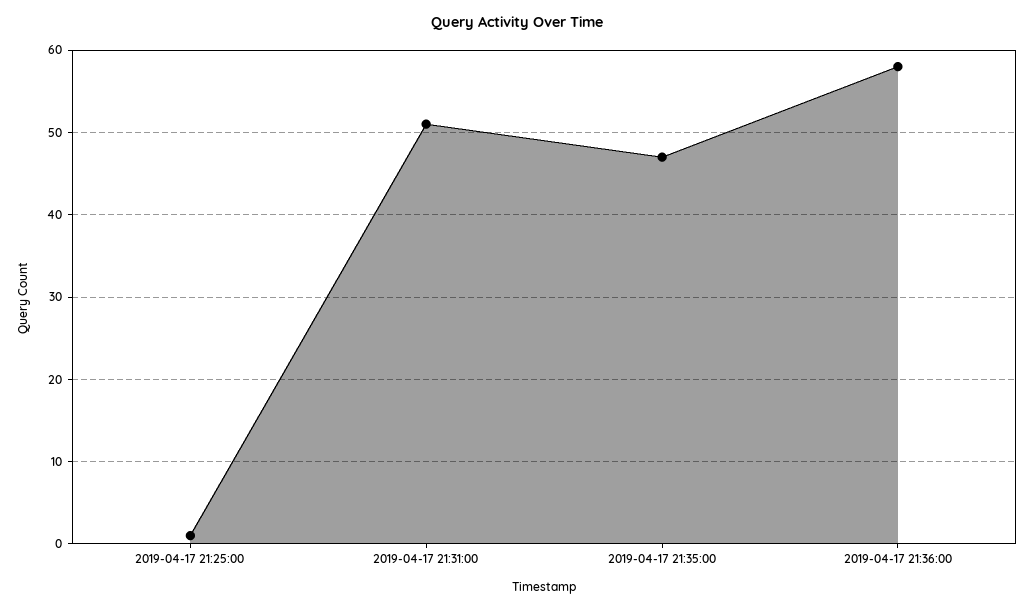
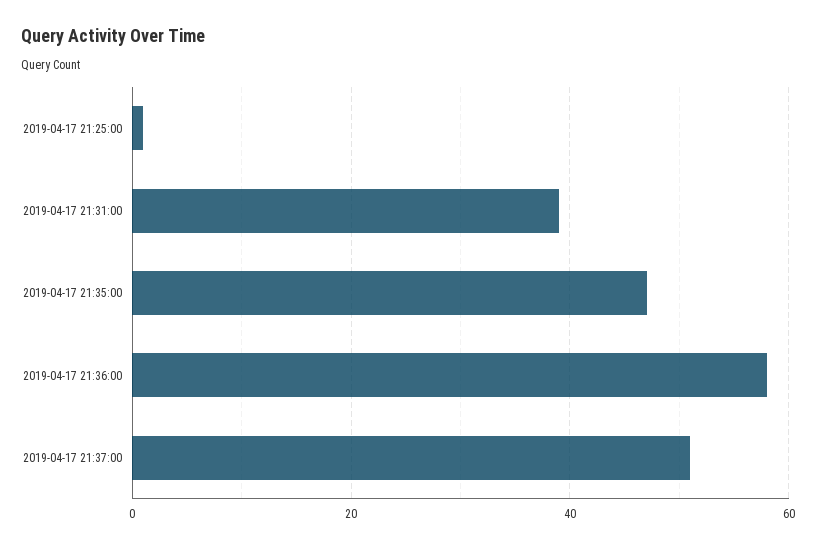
2019-04-17 21:31:00: 51 -> 40
2019-04-17 21:37:00: none -> 50

